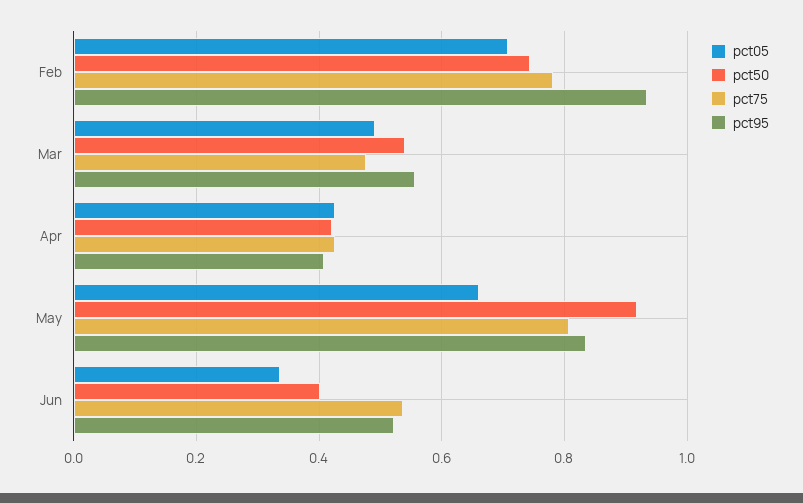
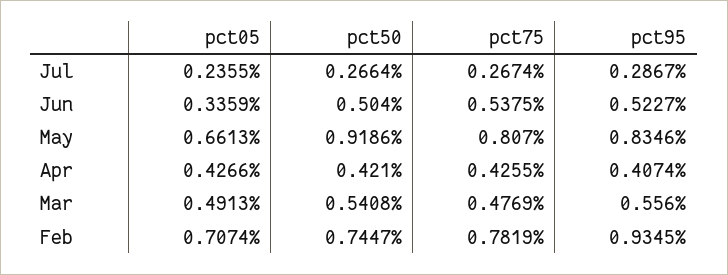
pct50, Jun: 0.4 -> 0.504
pct05, Jul: none -> 0.2355
pct50, Jul: none -> 0.2664
pct75, Jul: none -> 0.2674
pct95, Jul: none -> 0.2867

